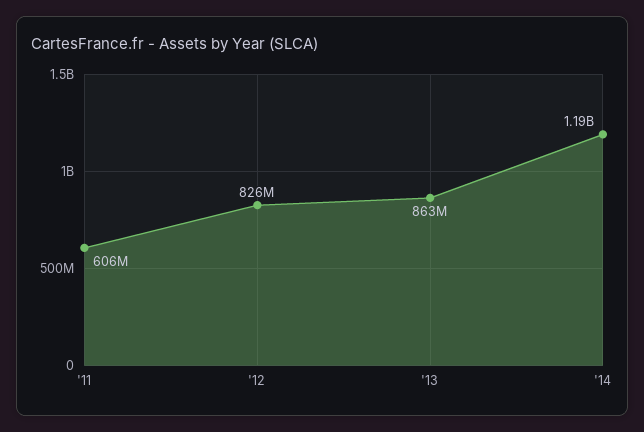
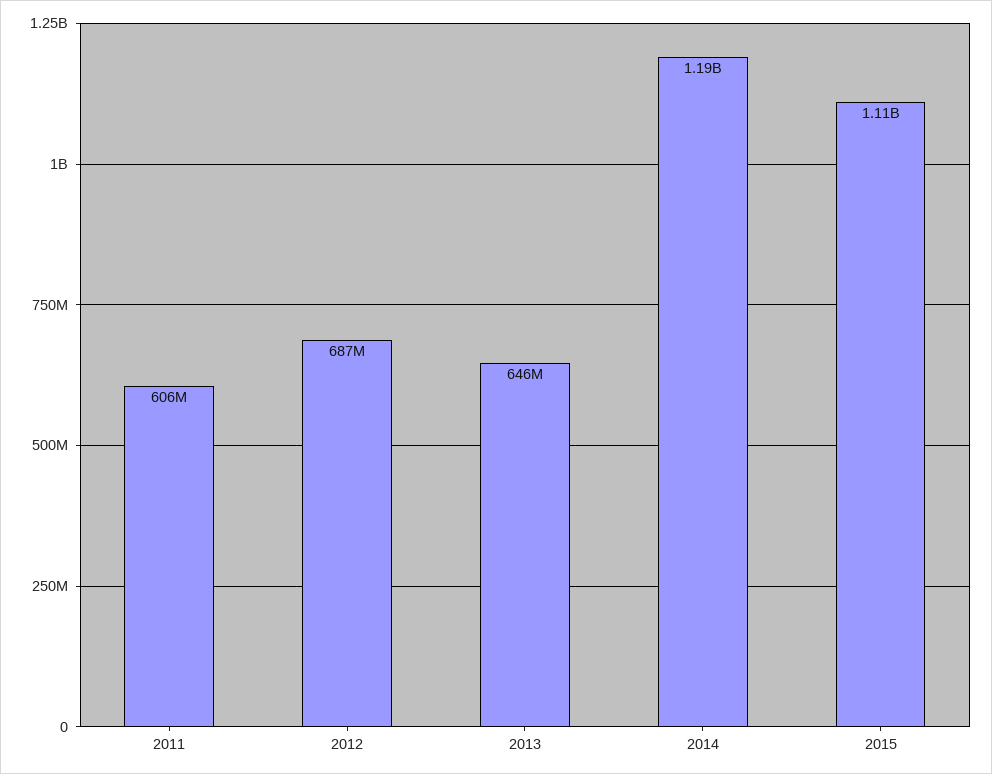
'12: 826000000 -> 687000000
'13: 863000000 -> 646000000
2015: none -> 1110000000

